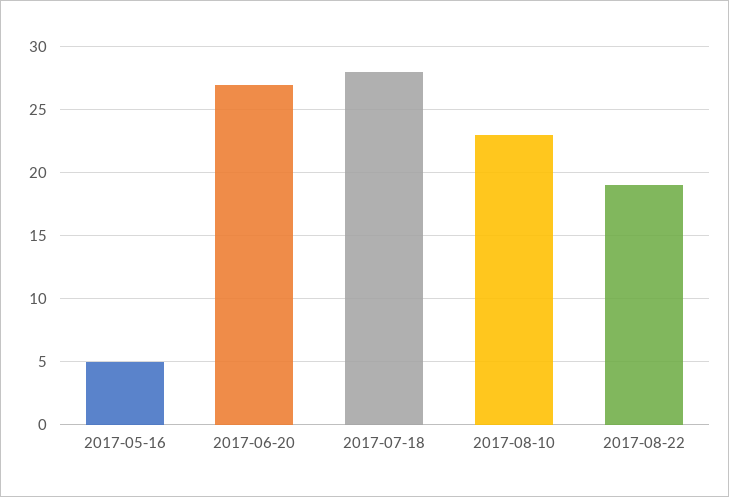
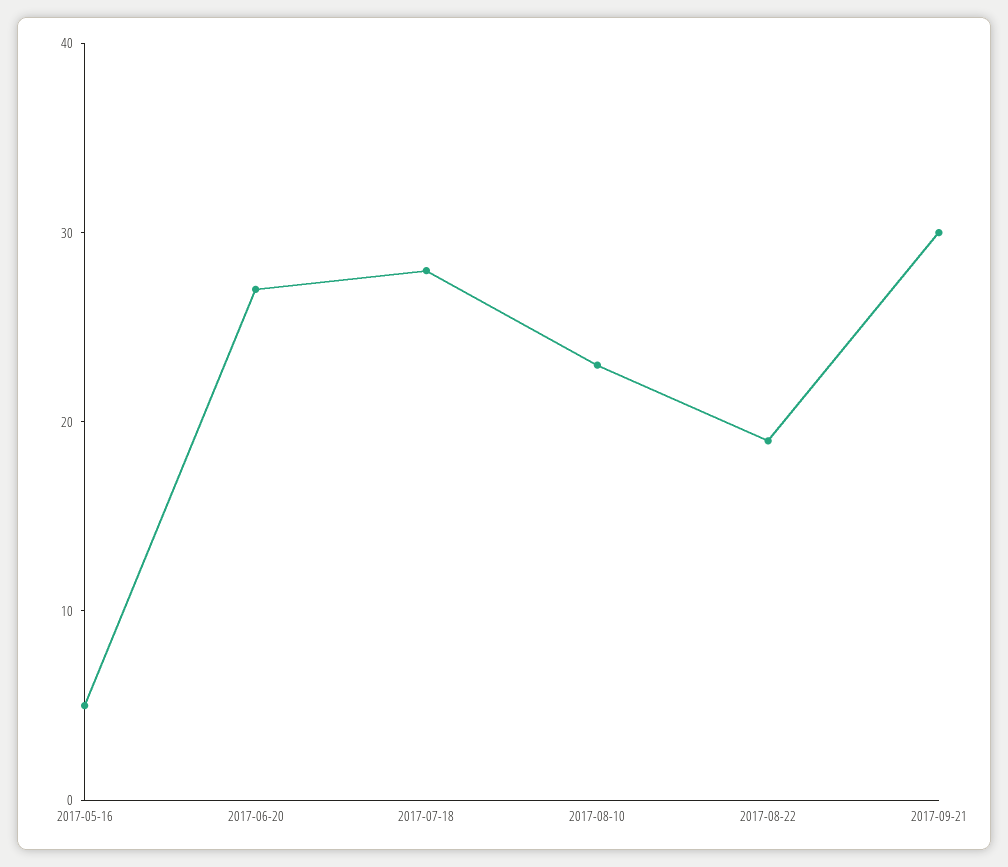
2017-09-21: none -> 30

